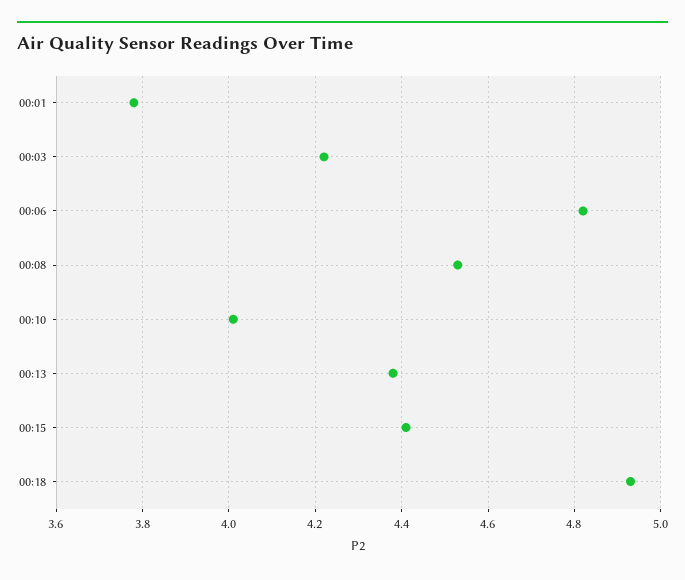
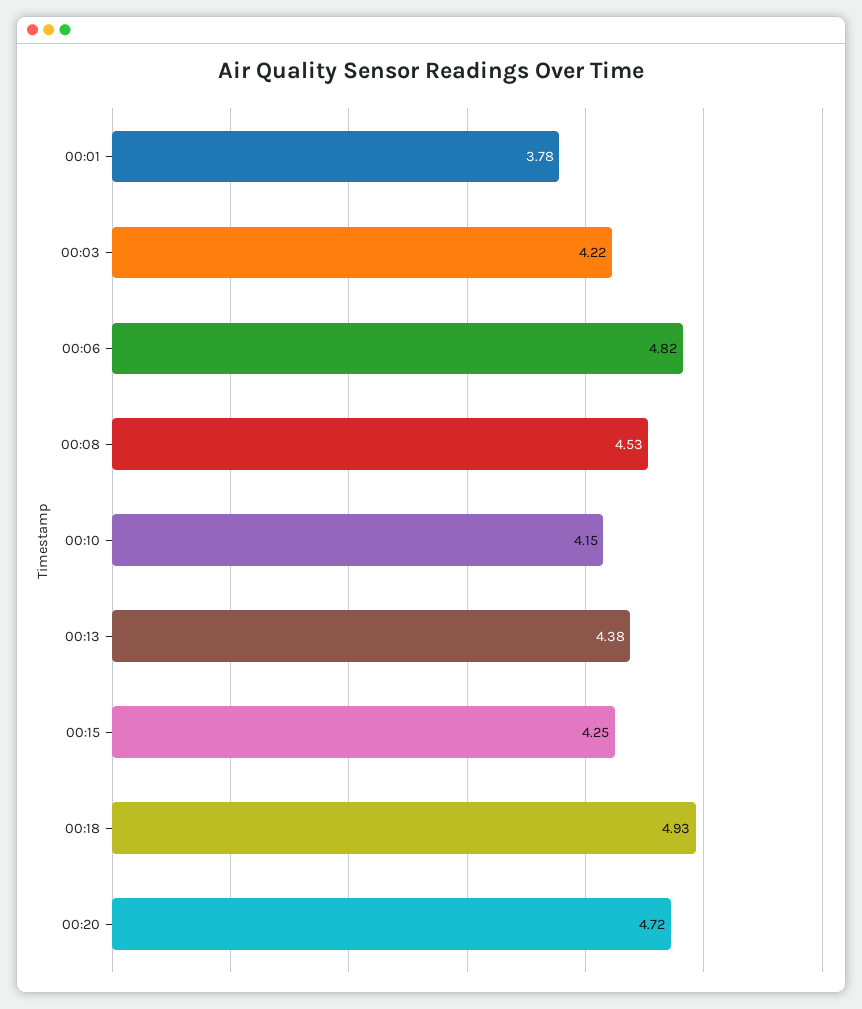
00:10: 4 -> 4.15
00:15: 4.4 -> 4.25
00:20: none -> 4.72

